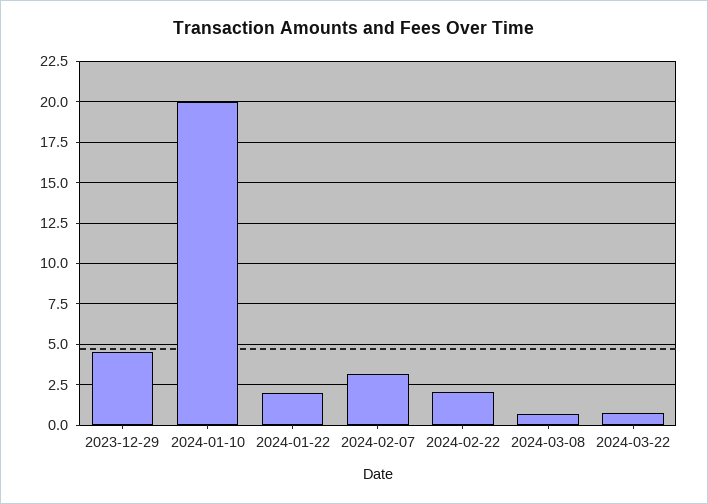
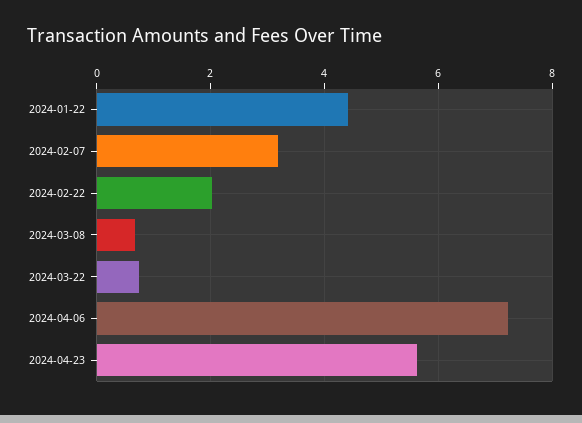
2023-12-29: 4.5 -> none
2024-01-10: 20 -> none
2024-01-22: 2 -> 4.4
2024-04-06: none -> 7.2
2024-04-23: none -> 5.6

